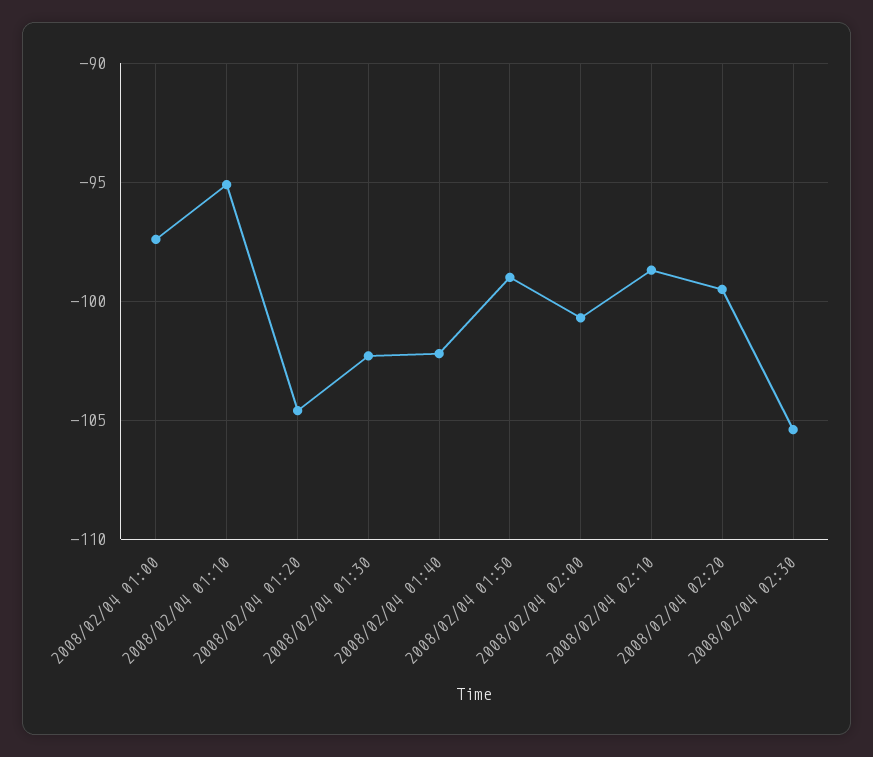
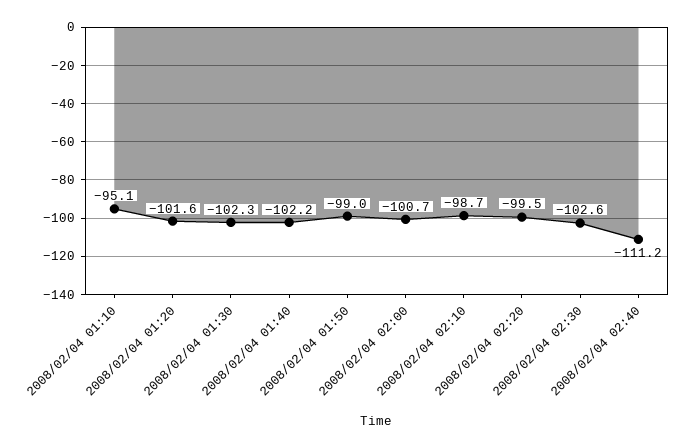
2008/02/04 01:00: -97.5 -> none
2008/02/04 01:20: -104.5 -> -101.6
2008/02/04 02:30: -105.5 -> -102.6
2008/02/04 02:40: none -> -111.2

